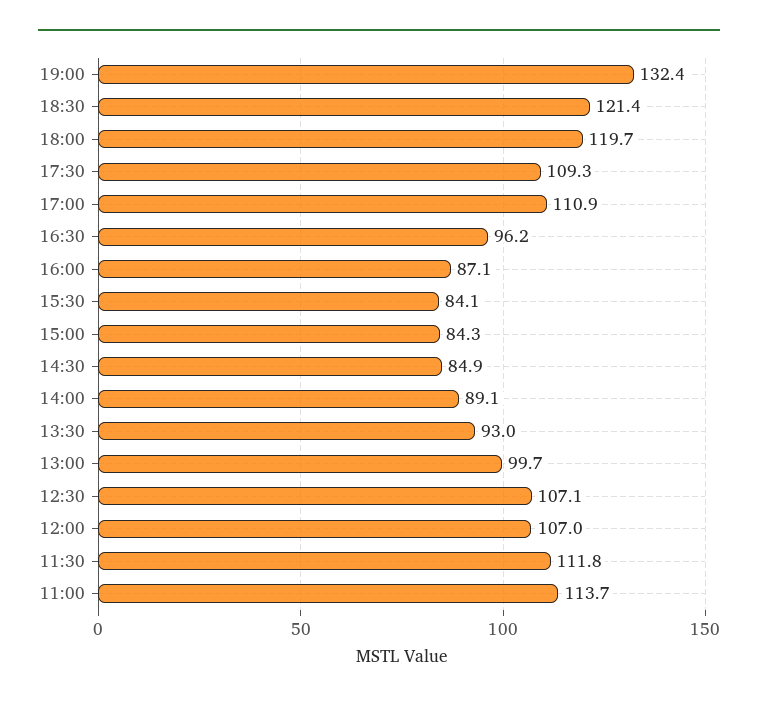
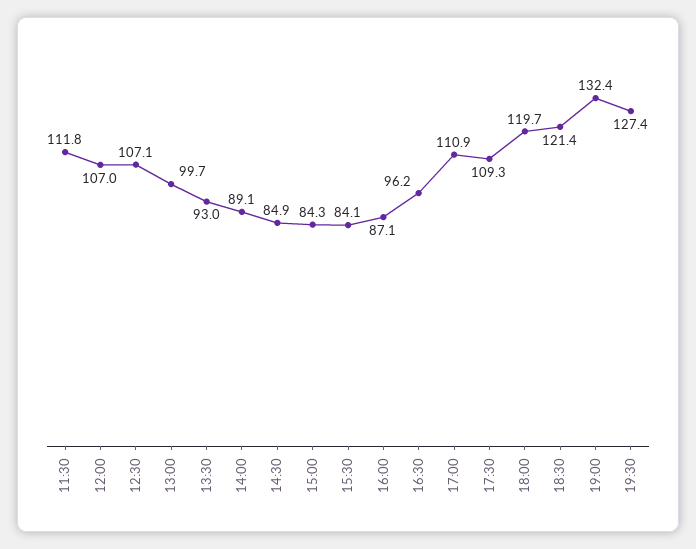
11:00: 113.7 -> none
19:30: none -> 127.4

